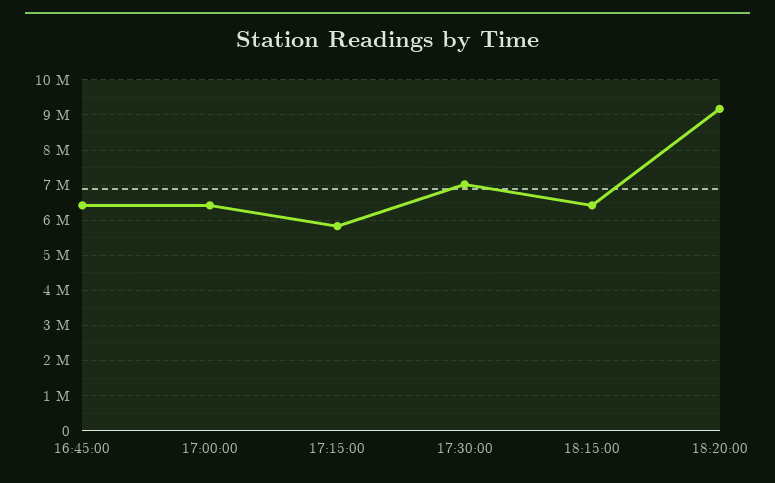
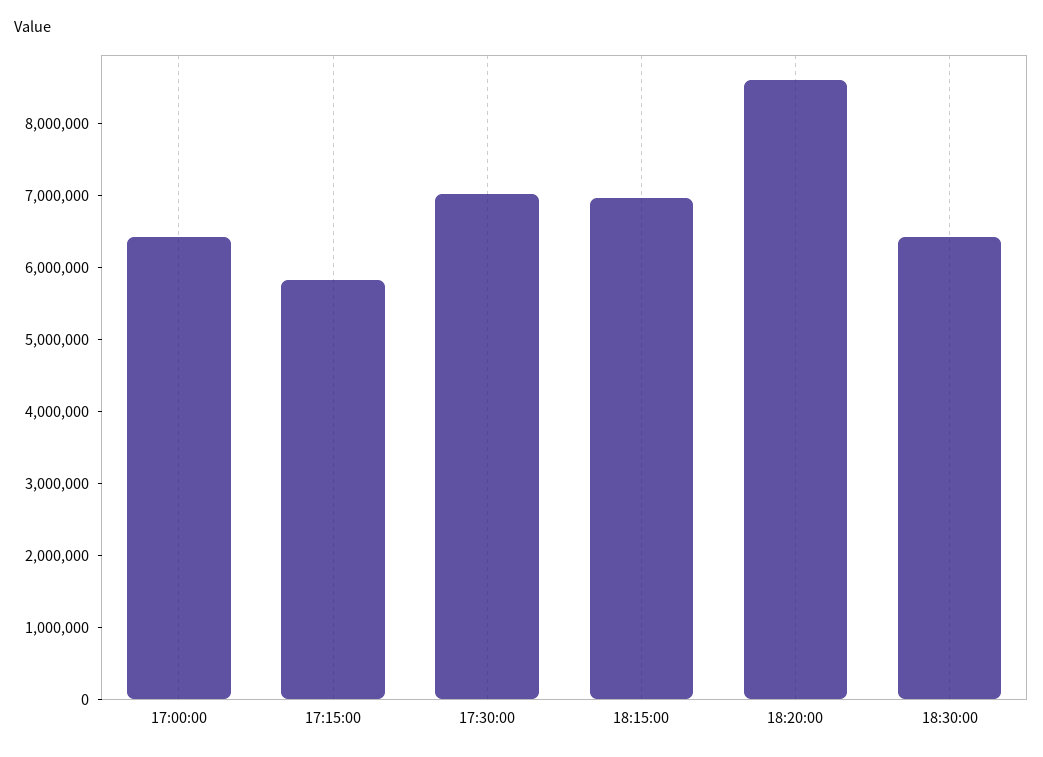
16:45:00: 6400000 -> none
18:15:00: 6400000 -> 7000000
18:20:00: 9200000 -> 8600000
18:30:00: none -> 6400000

